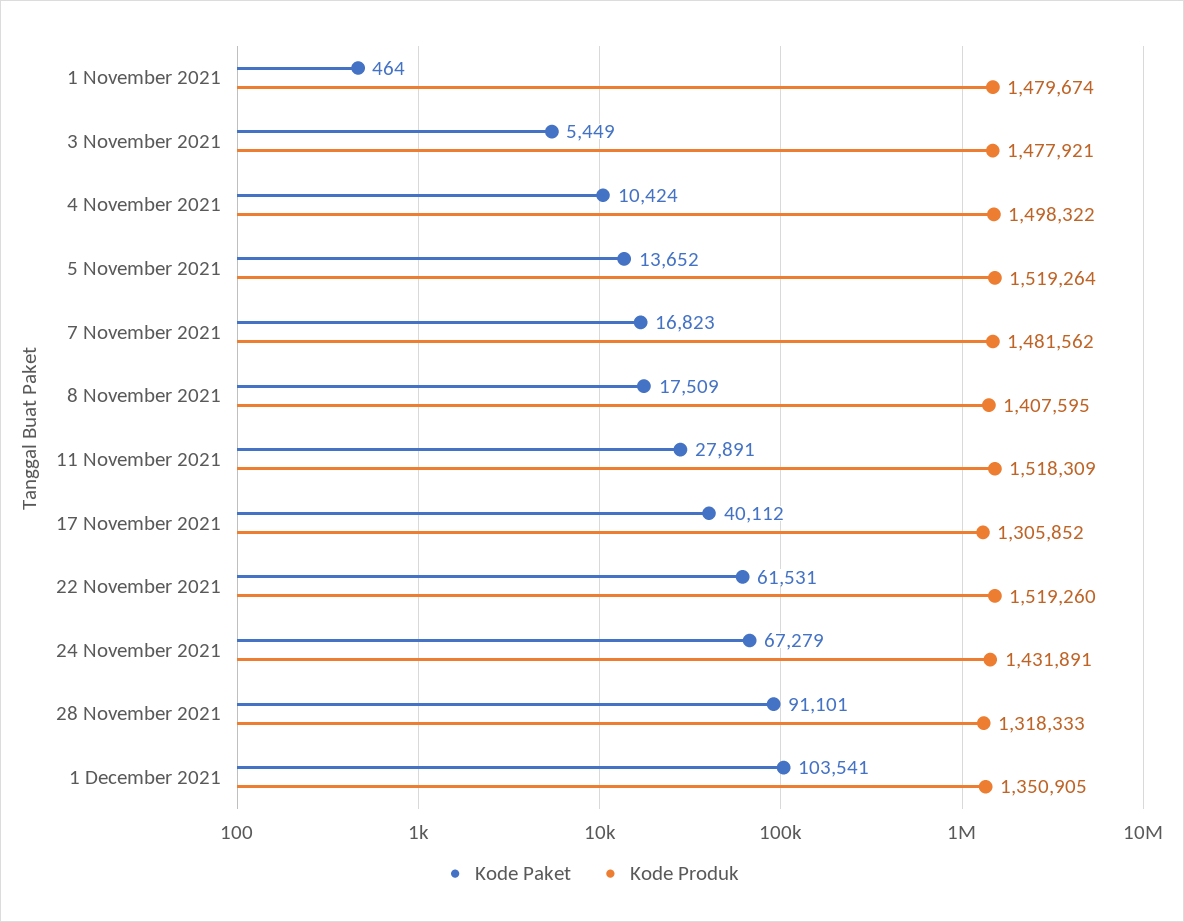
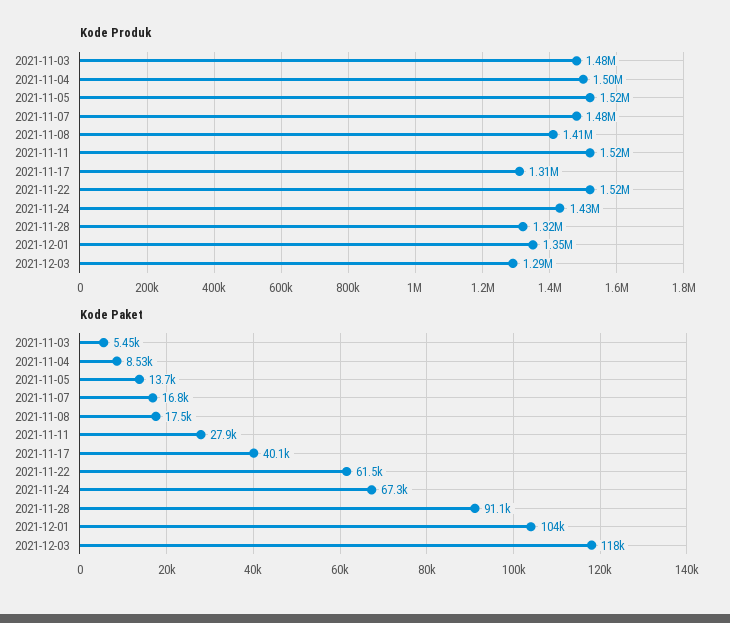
Kode Paket, 1 November 2021: 464 -> none
Kode Produk, 1 November 2021: 1479674 -> none
Kode Paket, 4 November 2021: 10424 -> 8530
Kode Produk, 2021-12-03: none -> 1290000
Kode Paket, 2021-12-03: none -> 118000

